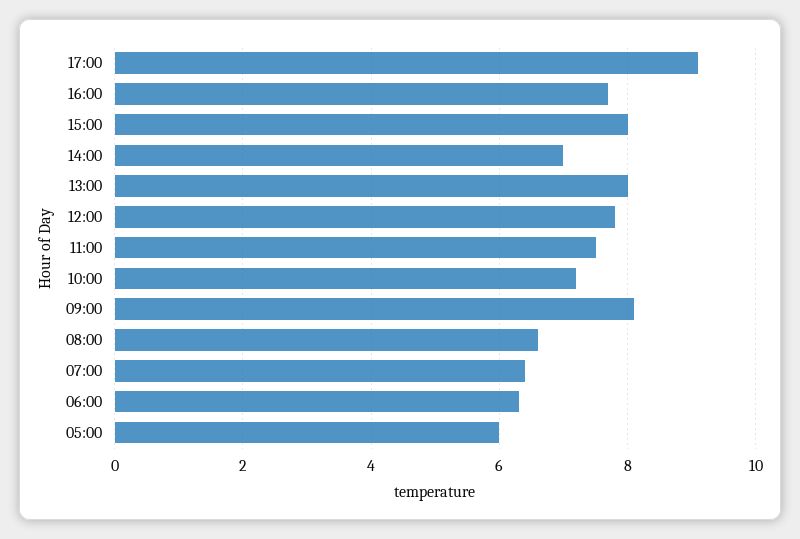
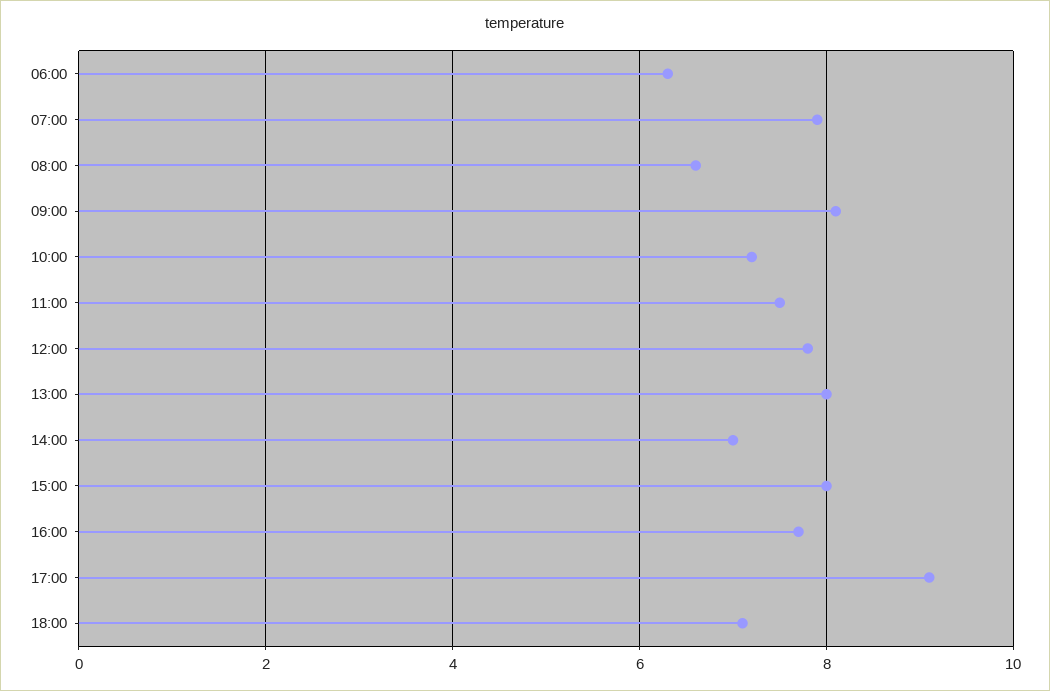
07:00: 6.5 -> 8
05:00: 6 -> none
18:00: none -> 7

